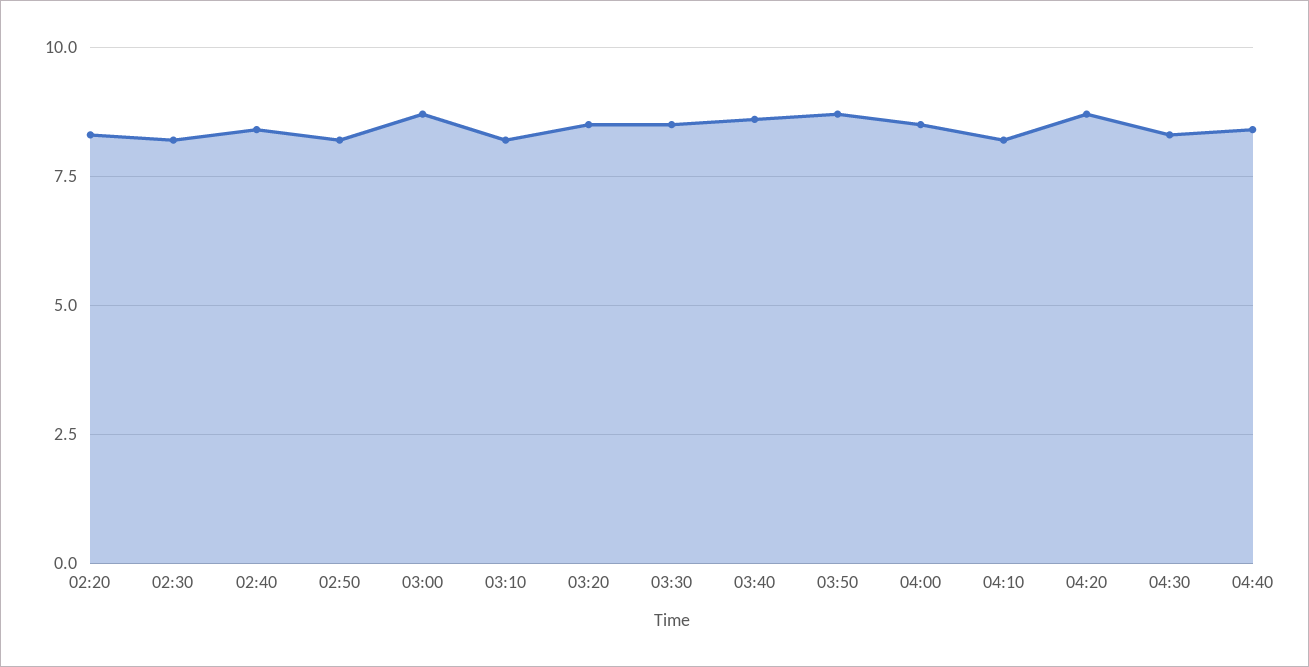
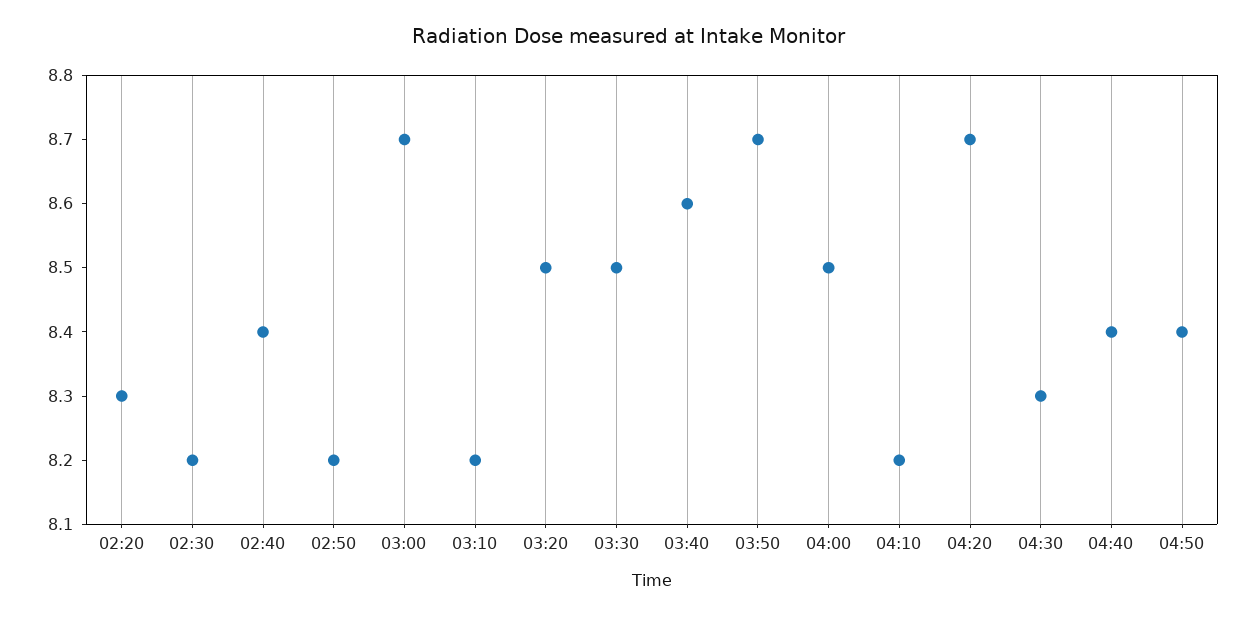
04:50: none -> 8.4

